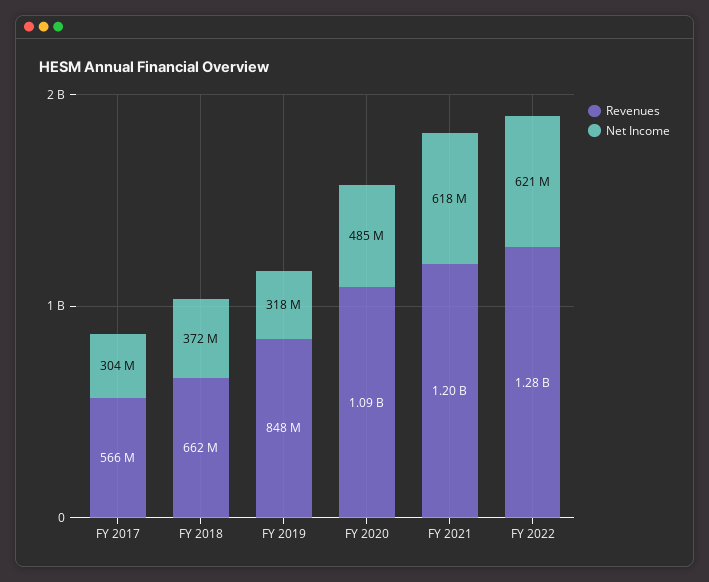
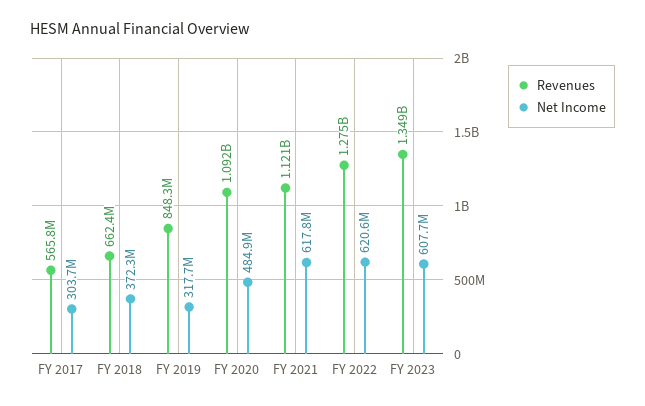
Revenues, FY 2021: 1200000000 -> 1121000000
Revenues, FY 2023: none -> 1349000000
Net Income, FY 2023: none -> 607700000

